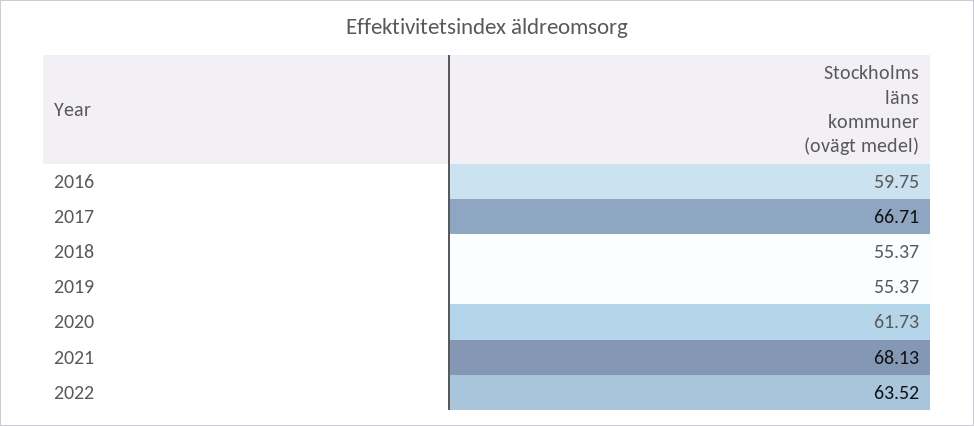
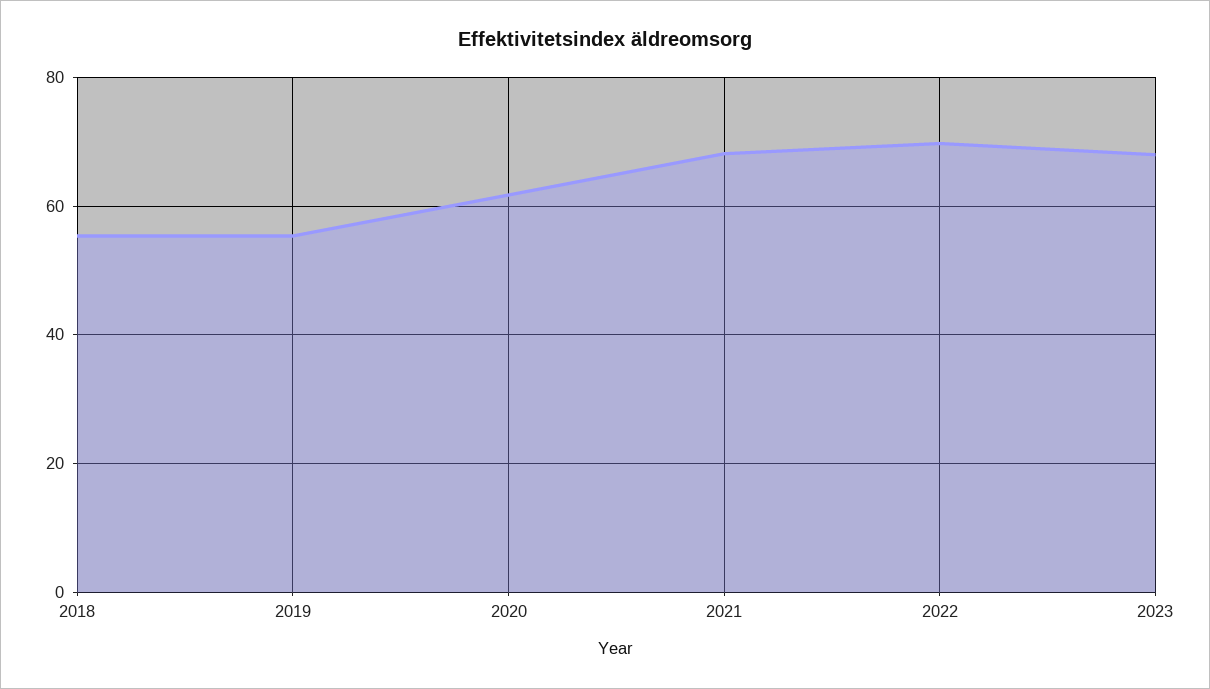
2016: 59.75 -> none
2017: 66.71 -> none
2022: 63.52 -> 70
2023: none -> 68

